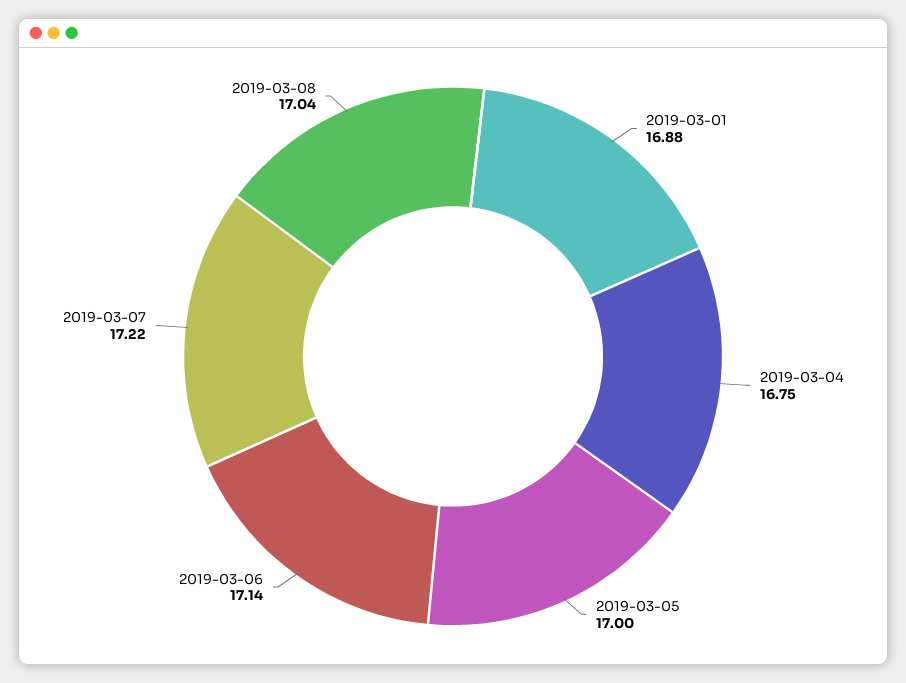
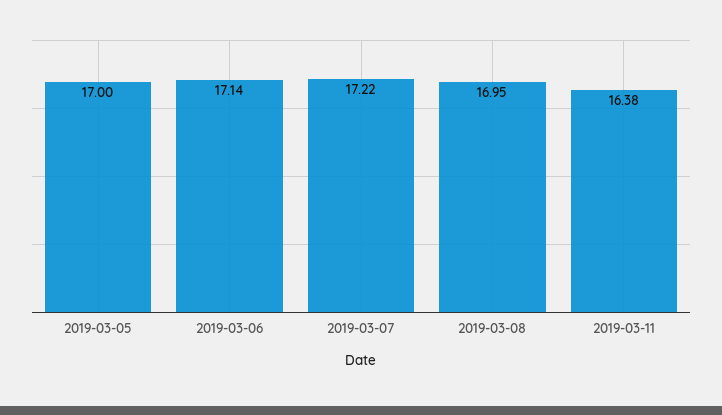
2019-03-01: 16.88 -> none
2019-03-04: 16.75 -> none
2019-03-08: 17.04 -> 16.95
2019-03-11: none -> 16.38

